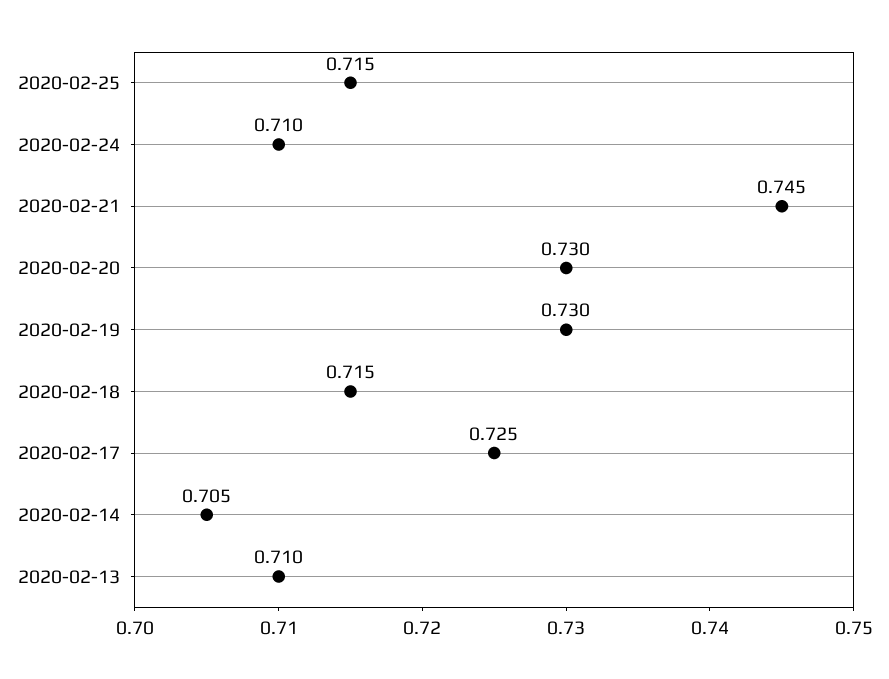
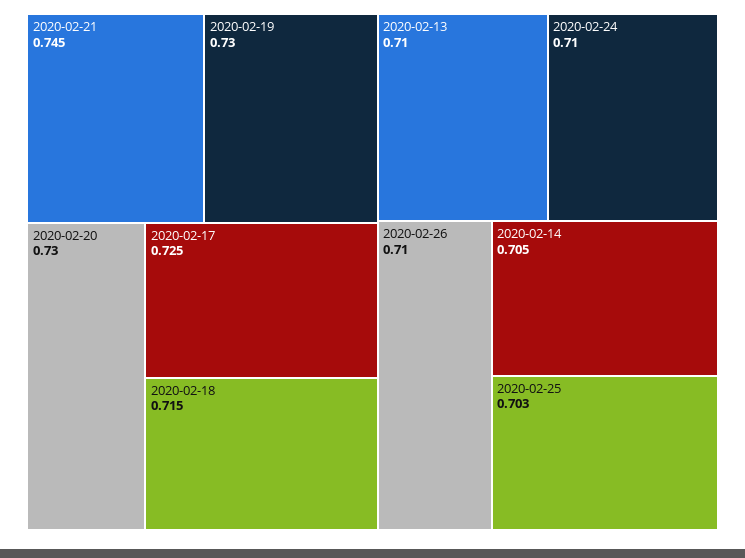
2020-02-25: 0.715 -> 0.703
2020-02-26: none -> 0.71

